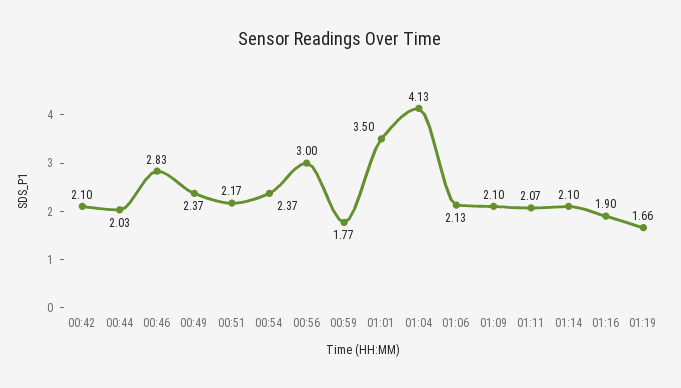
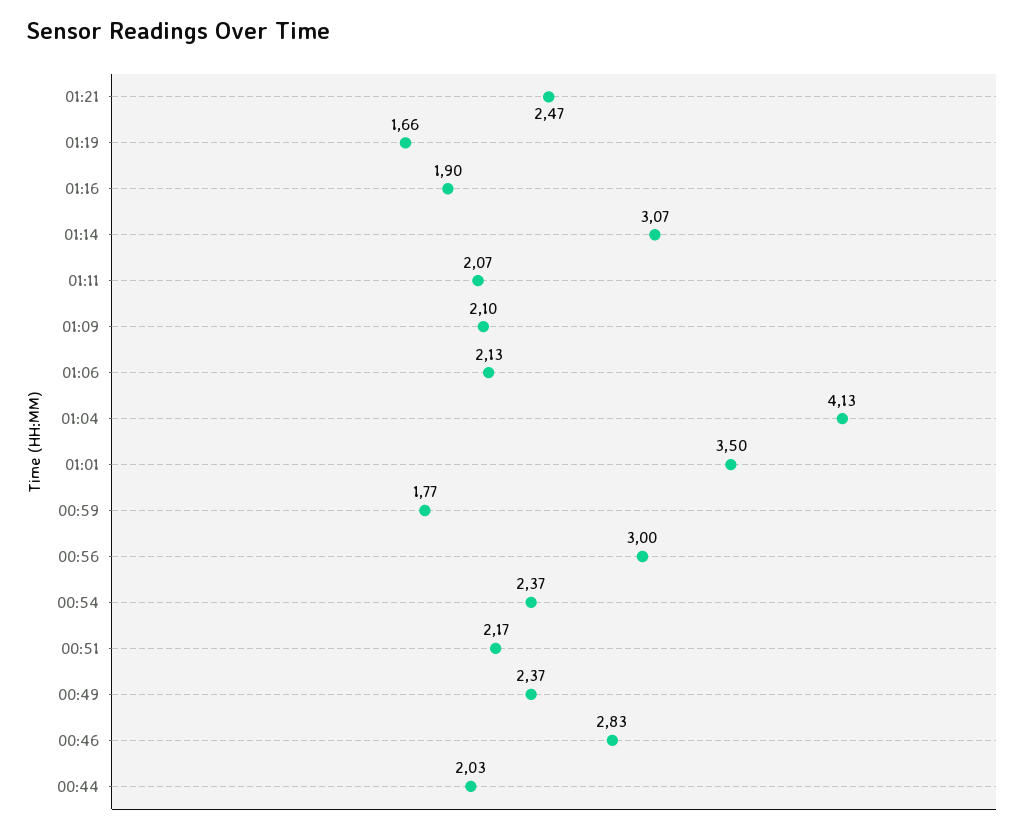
00:42: 2.1 -> none
01:14: 2.1 -> 3.07
01:21: none -> 2.47

